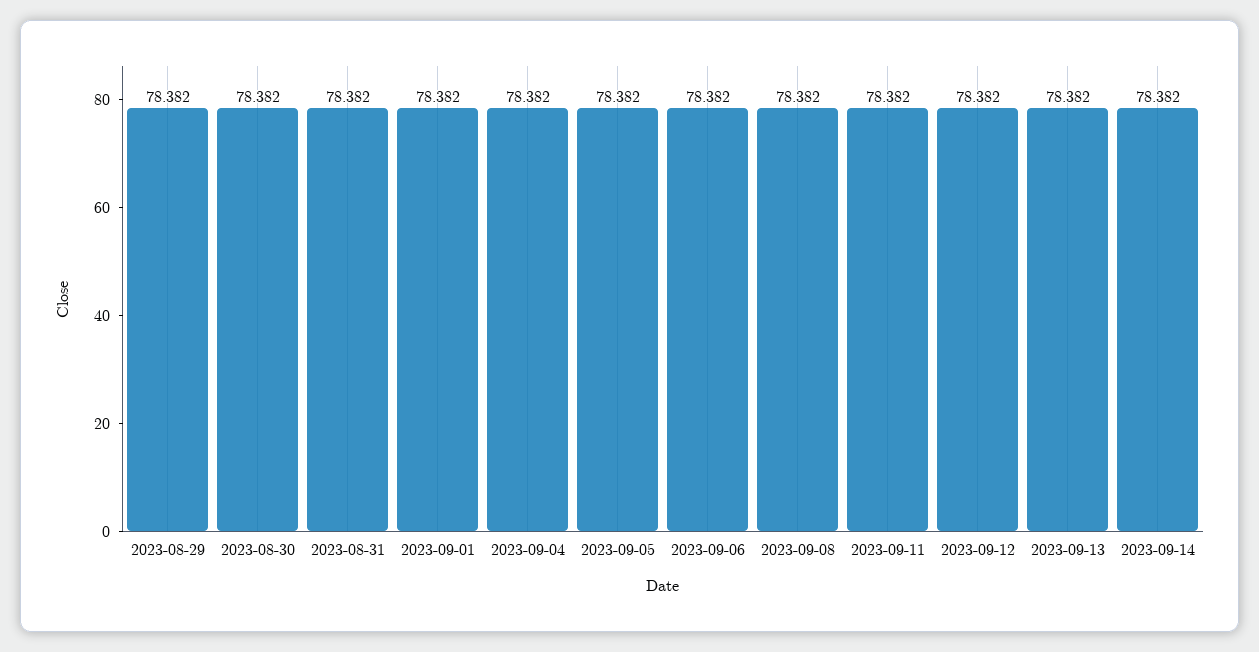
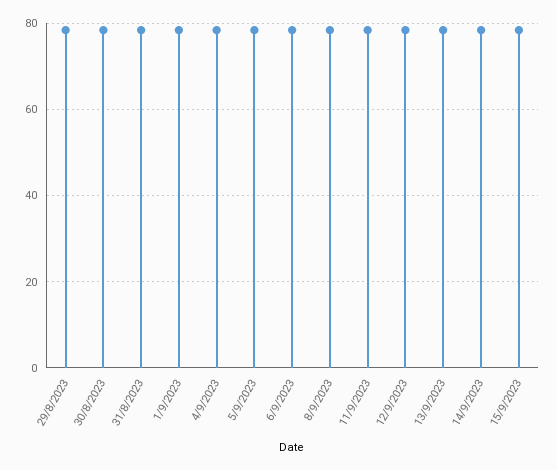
15/9/2023: none -> 78

